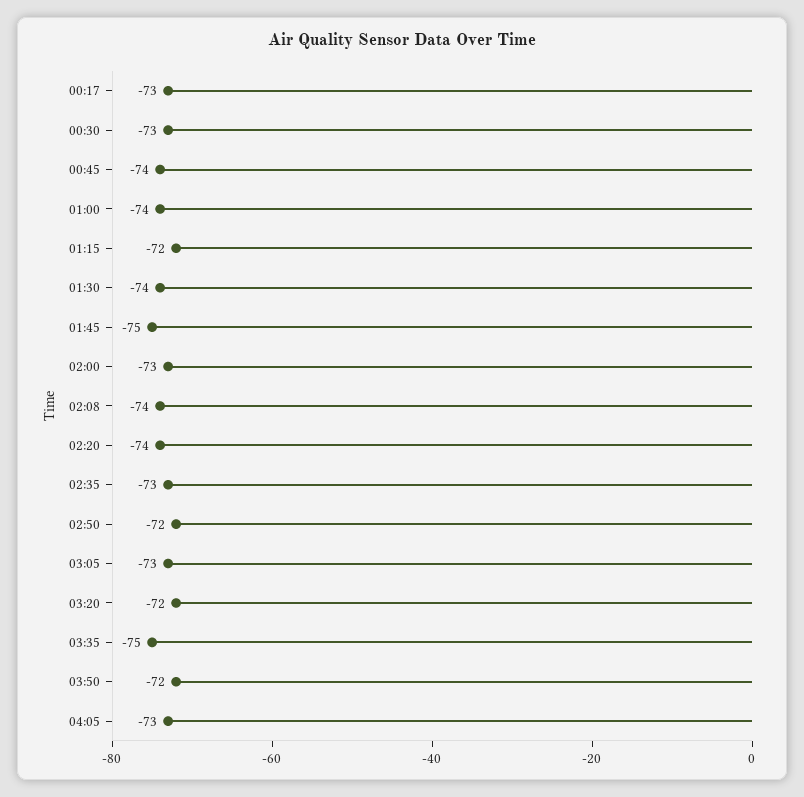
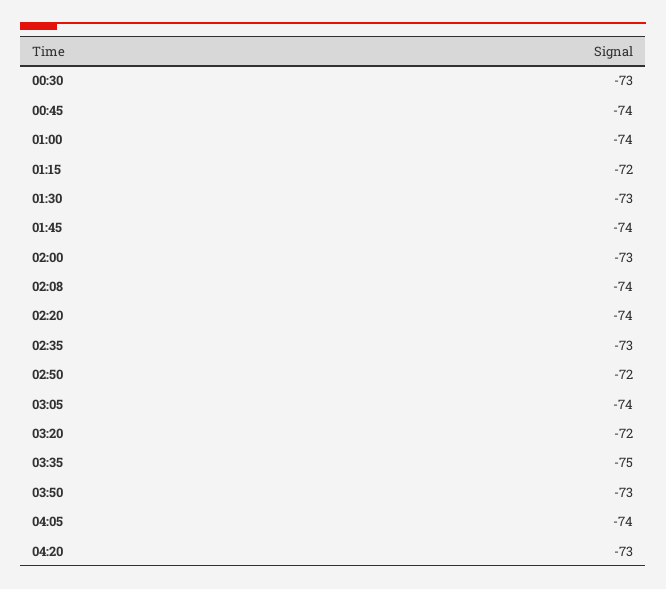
00:17: -73 -> none
01:30: -74 -> -73
01:45: -75 -> -74
03:05: -73 -> -74
03:50: -72 -> -73
04:05: -73 -> -74
04:20: none -> -73

